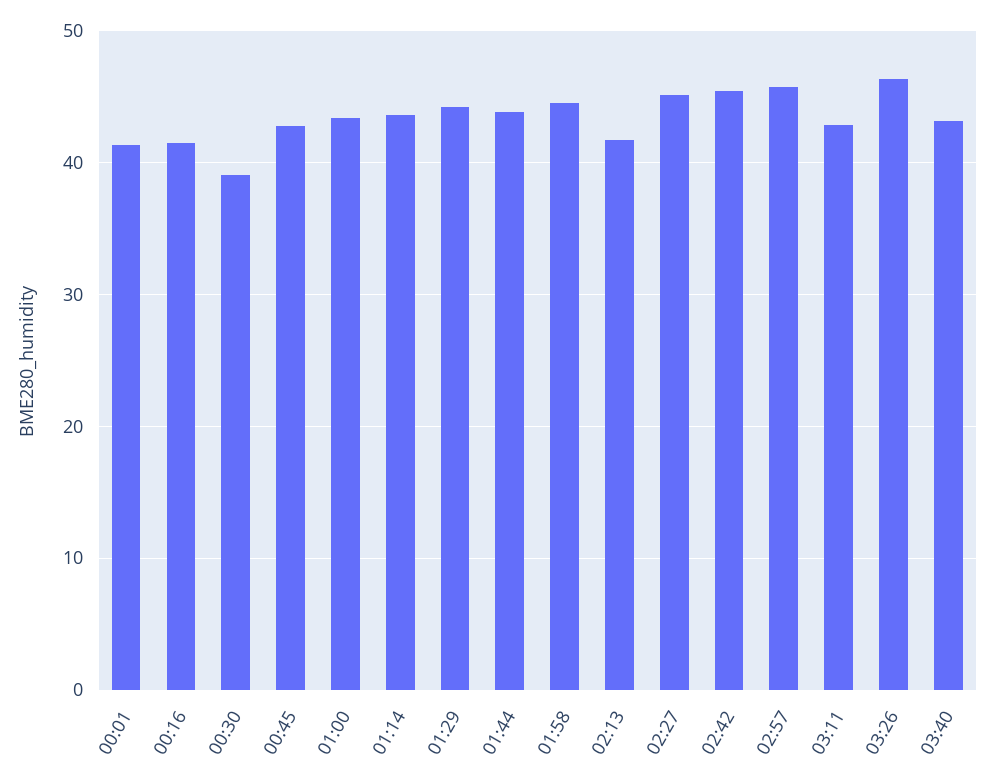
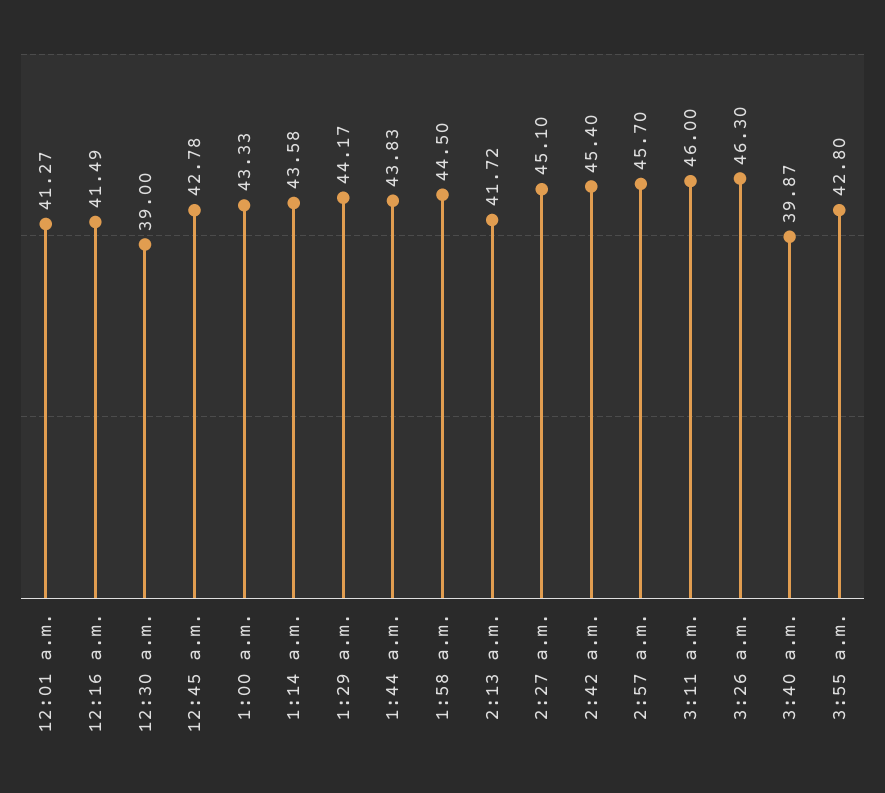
03:11: 43 -> 46
03:40: 43 -> 39.87
3:55 a.m.: none -> 42.8

